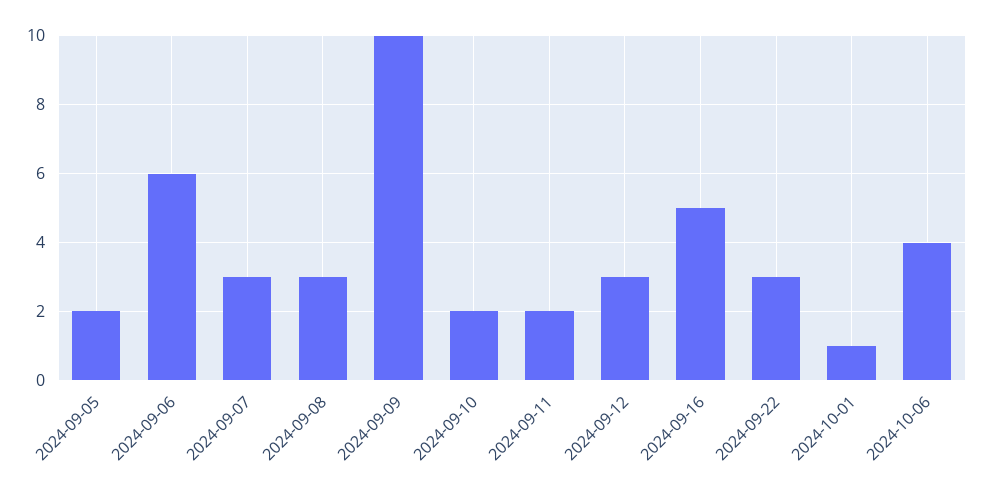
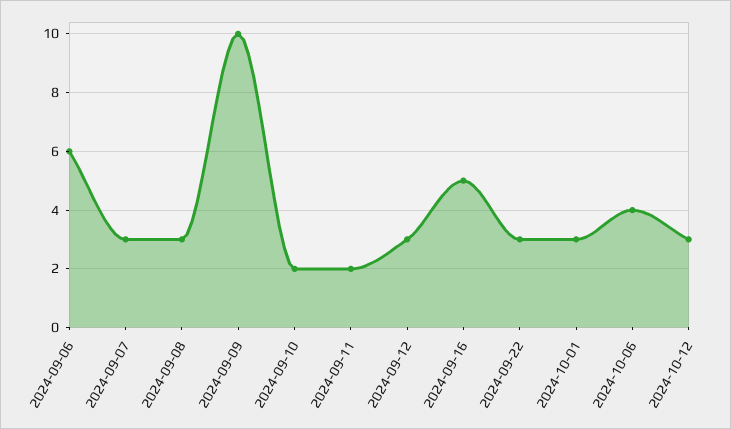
2024-09-05: 2 -> none
2024-10-01: 1 -> 3
2024-10-12: none -> 3

